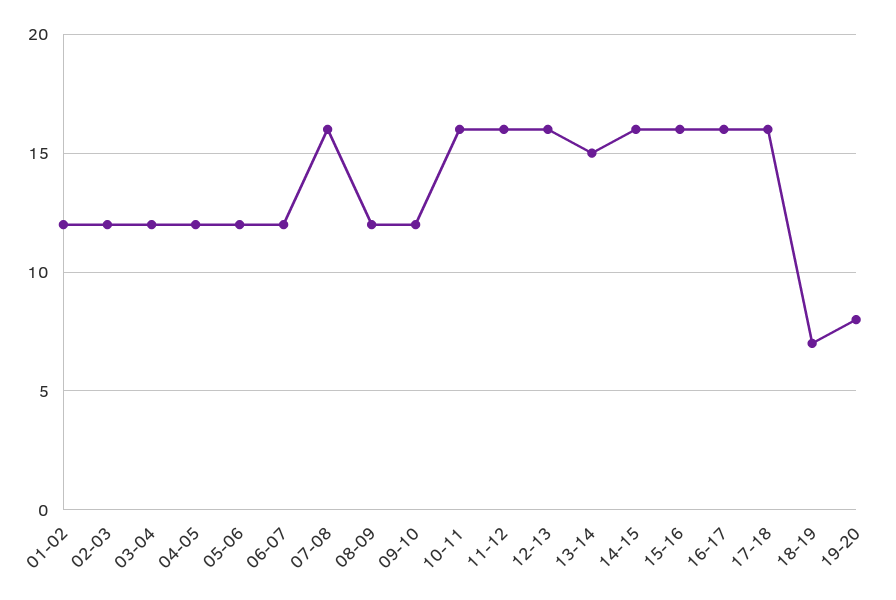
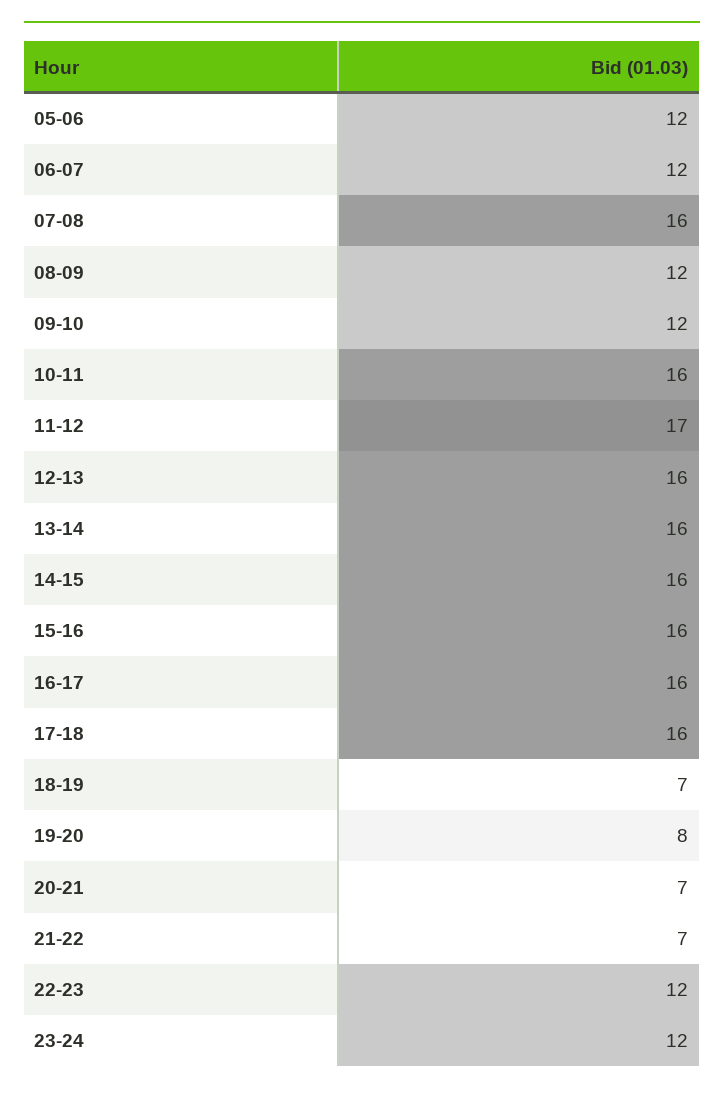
01-02: 12 -> none
02-03: 12 -> none
03-04: 12 -> none
04-05: 12 -> none
11-12: 16 -> 17
13-14: 15 -> 16
20-21: none -> 7
21-22: none -> 7
22-23: none -> 12
23-24: none -> 12

